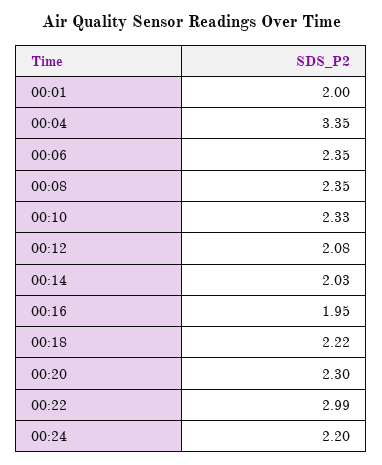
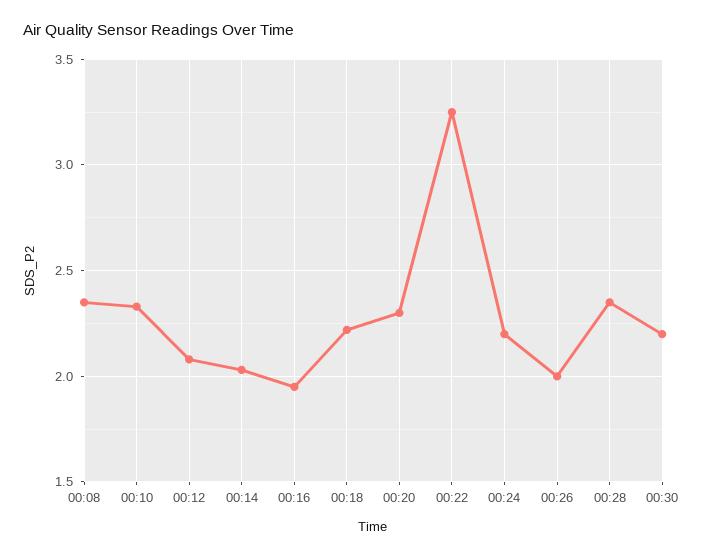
00:01: 2 -> none
00:04: 3.35 -> none
00:06: 2.35 -> none
00:22: 2.99 -> 3.25
00:26: none -> 2
00:28: none -> 2.35
00:30: none -> 2.2

